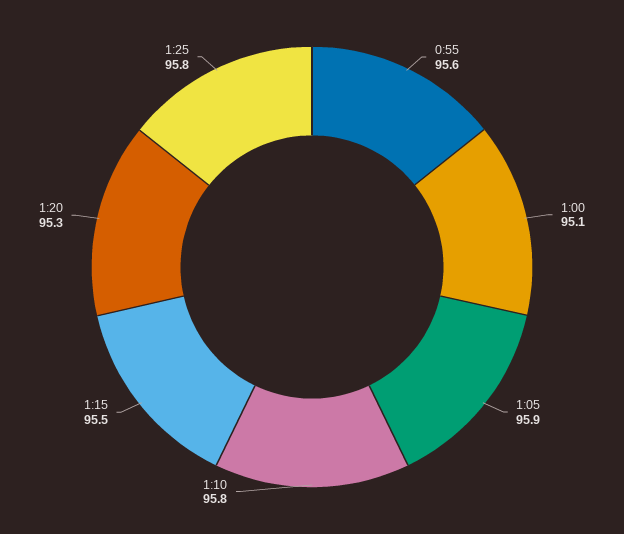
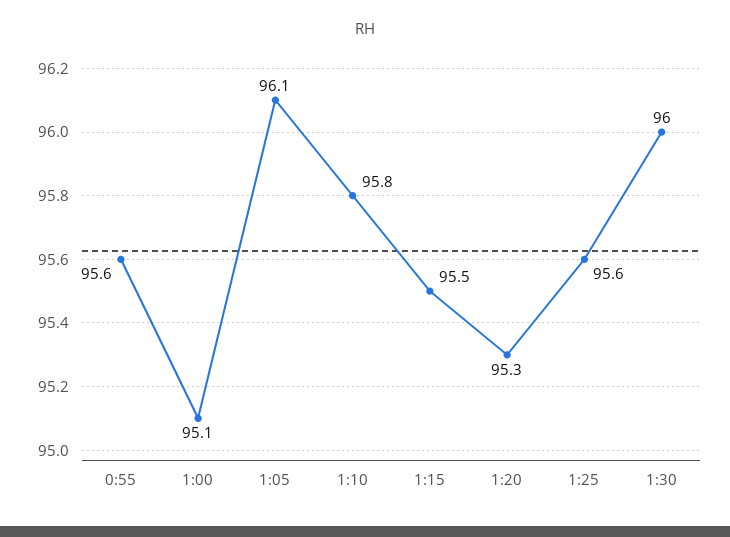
1:05: 95.9 -> 96.1
1:25: 95.8 -> 95.6
1:30: none -> 96

